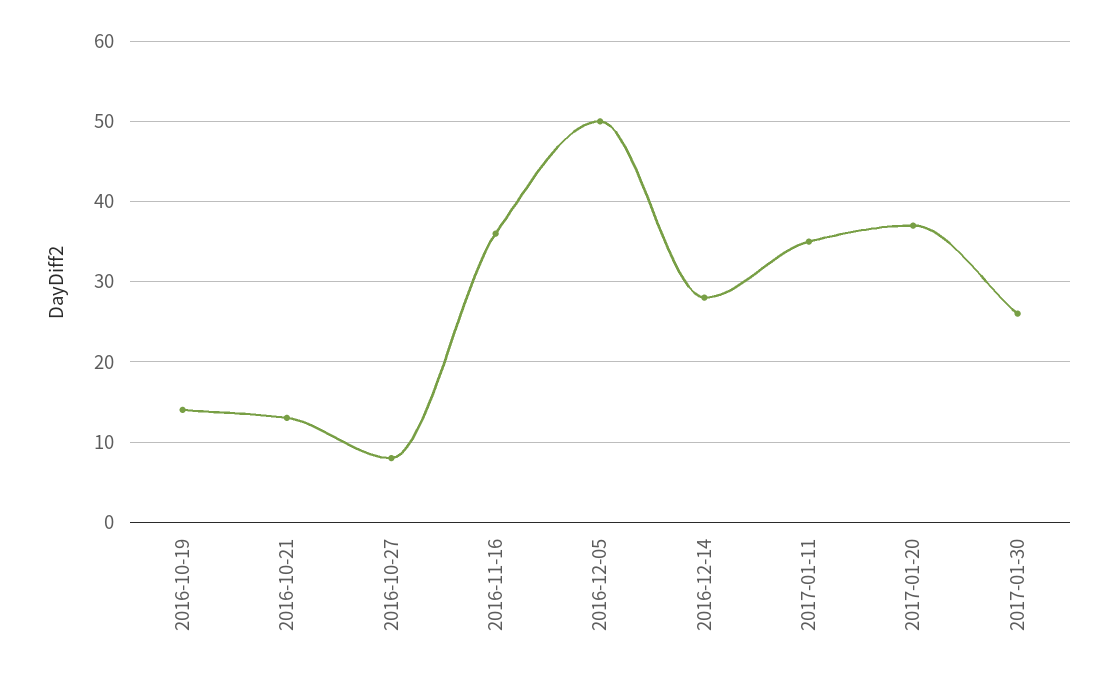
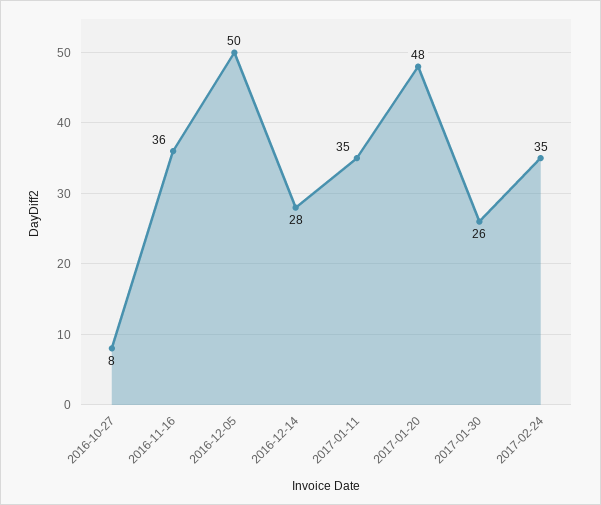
2016-10-19: 14 -> none
2016-10-21: 13 -> none
2017-01-20: 37 -> 48
2017-02-24: none -> 35

